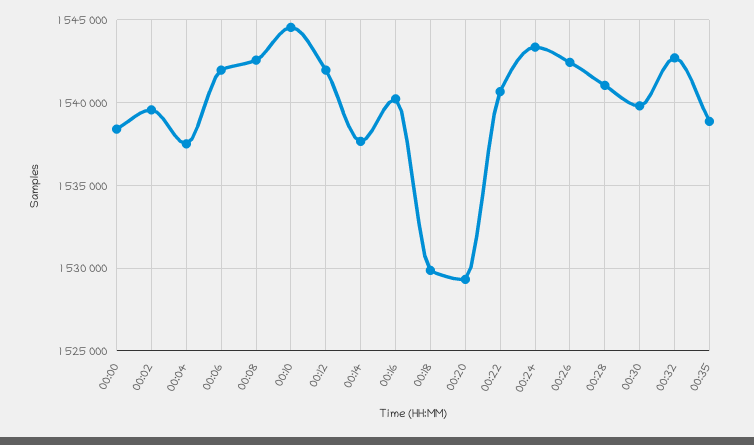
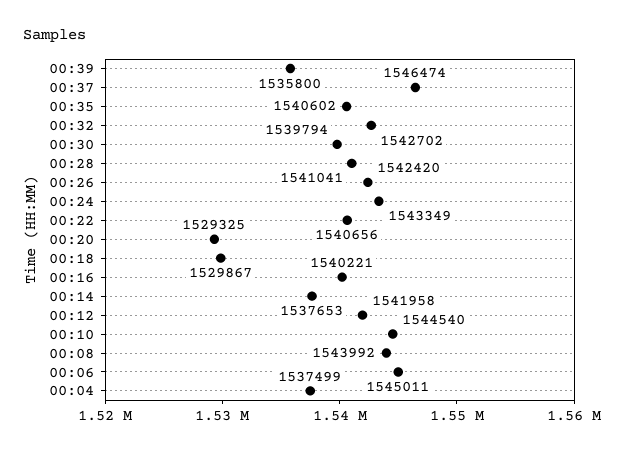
00:00: 1538500 -> none
00:02: 1539500 -> none
00:06: 1542000 -> 1545011
00:08: 1542500 -> 1543992
00:35: 1539000 -> 1540602
00:39: none -> 1535800
00:37: none -> 1546474

